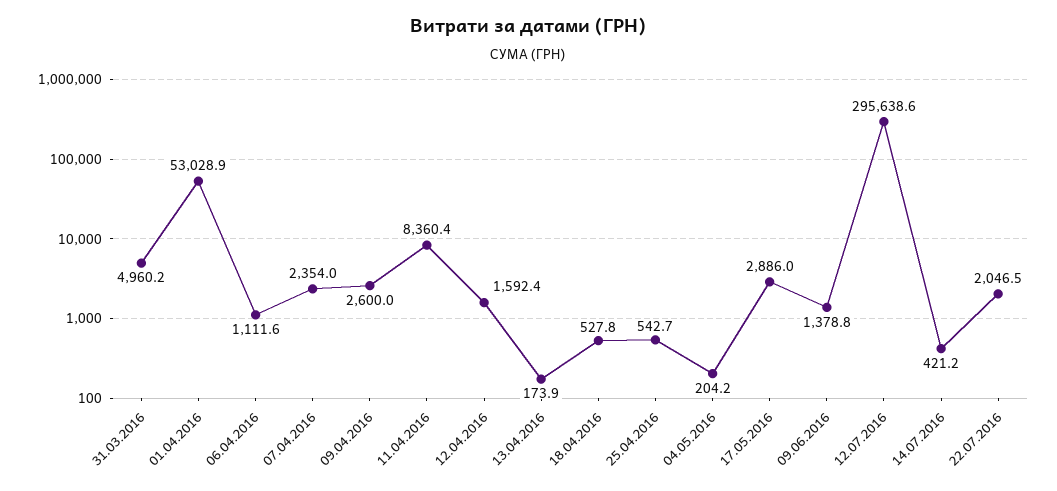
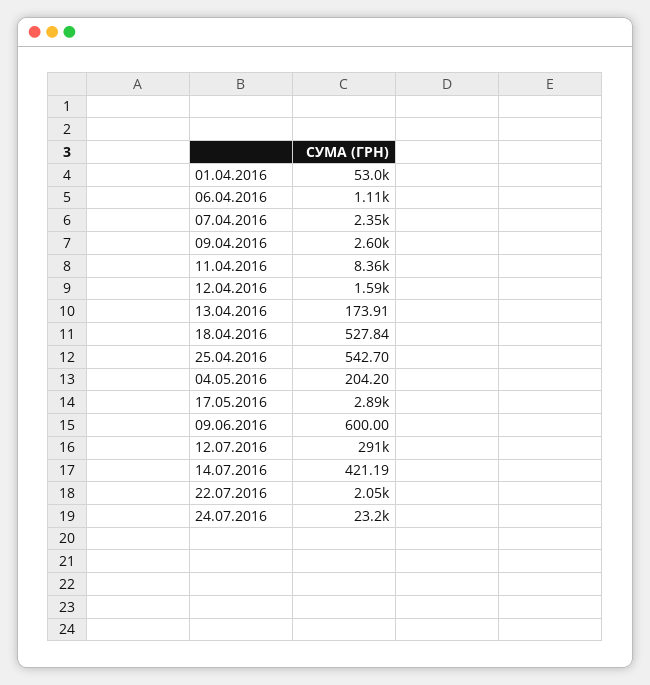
31.03.2016: 4960.2 -> none
09.06.2016: 1378.8 -> 600
12.07.2016: 295638.6 -> 291000
24.07.2016: none -> 23200

